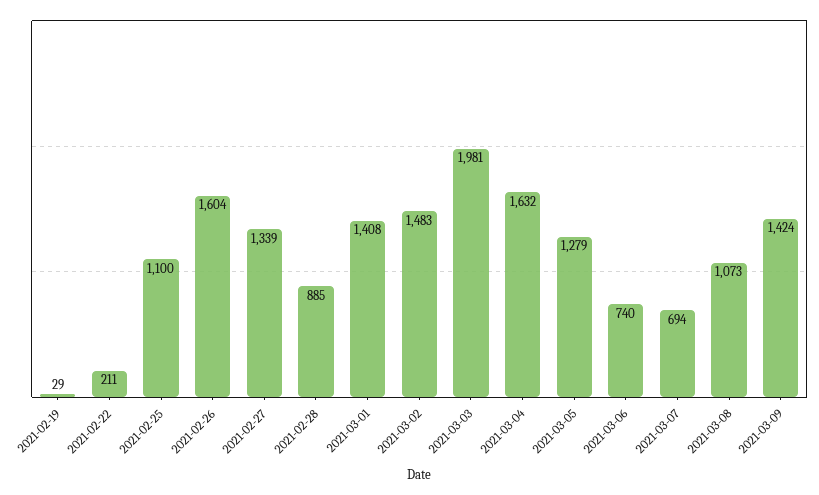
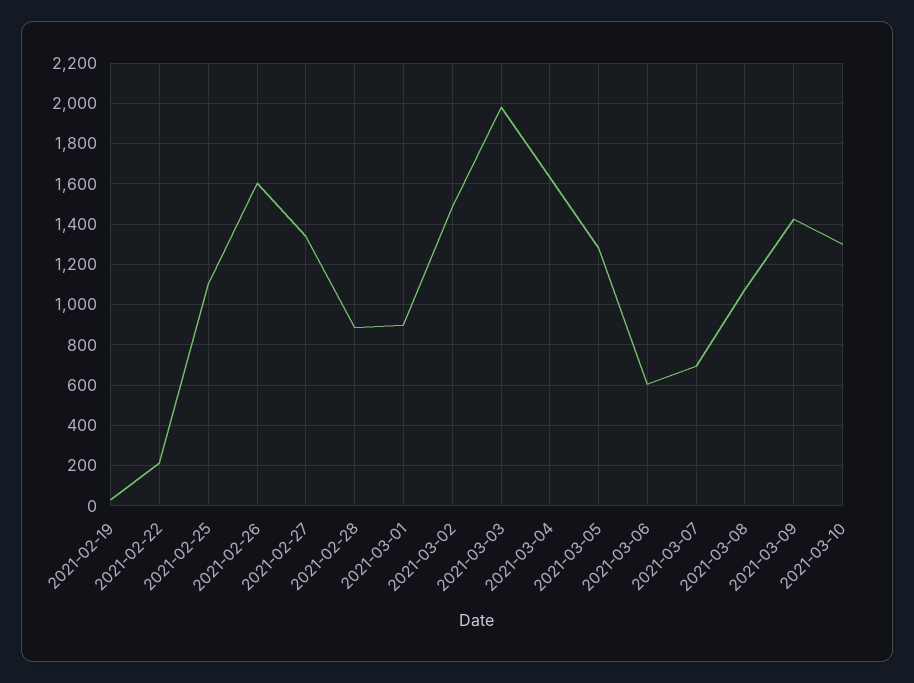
2021-03-01: 1408 -> 900
2021-03-06: 740 -> 600
2021-03-10: none -> 1300

